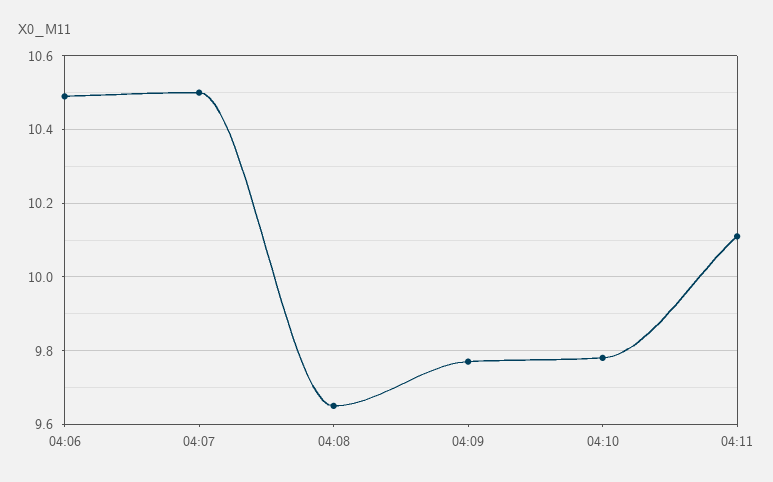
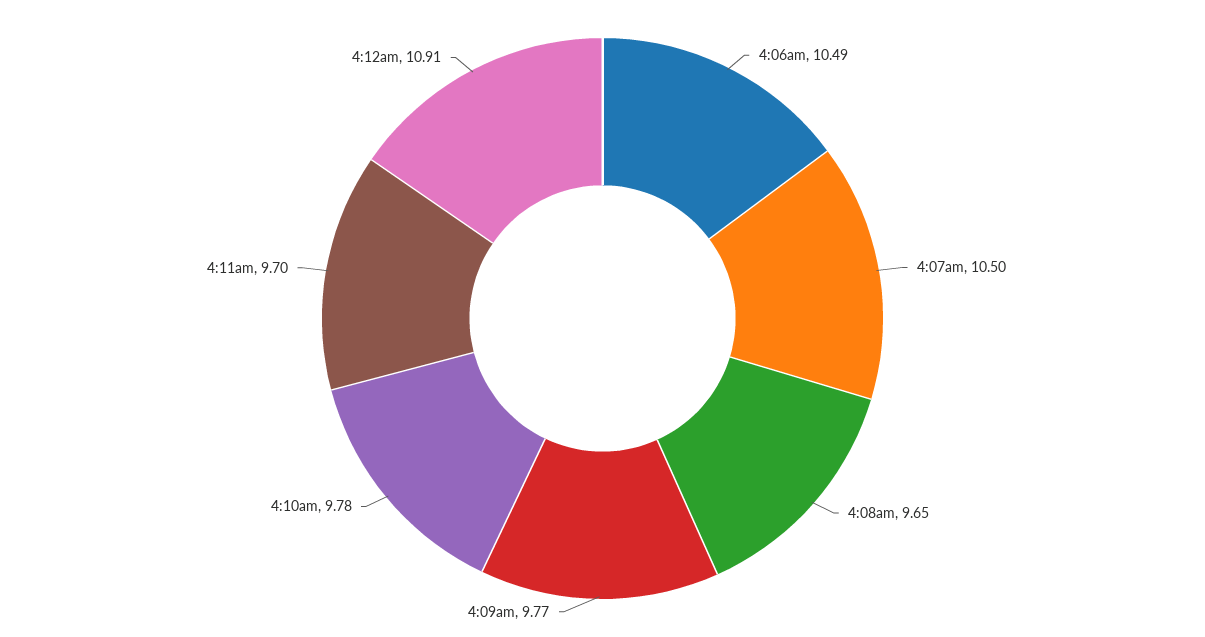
04:11: 10.1 -> 9.7
4:12am: none -> 10.91

